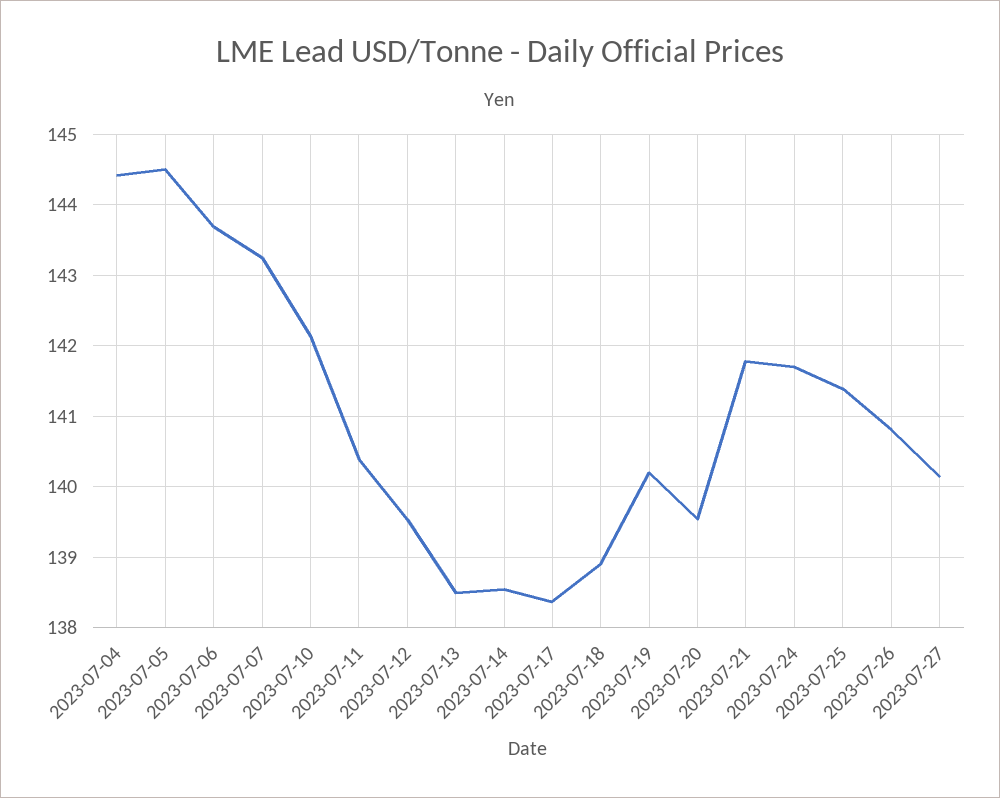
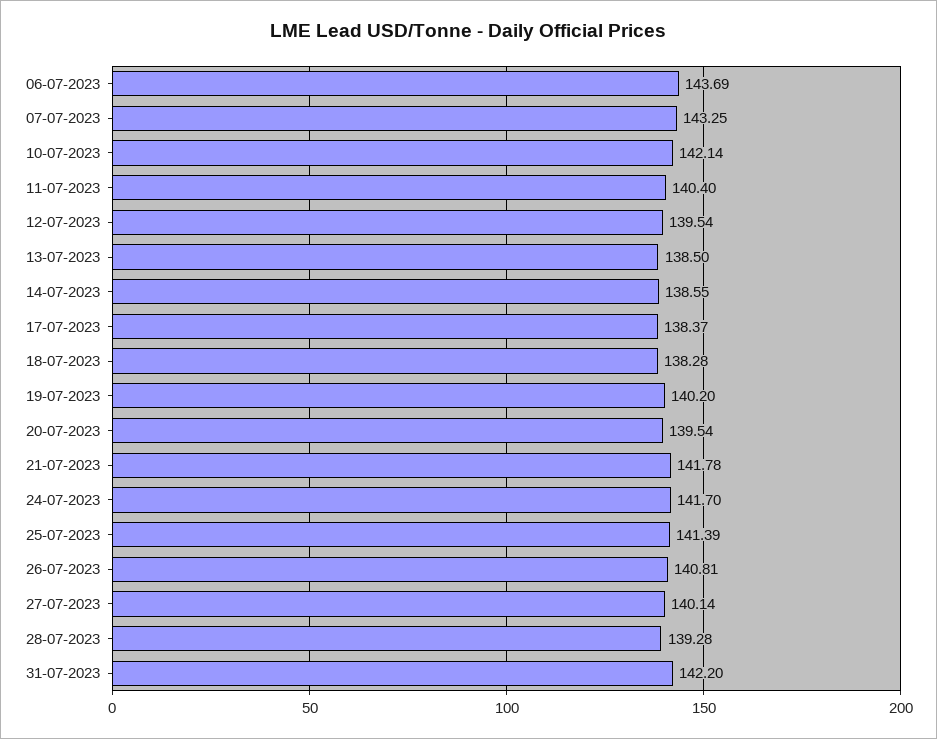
2023-07-04: 144.4 -> none
2023-07-05: 144.5 -> none
2023-07-18: 138.9 -> 138.28
28-07-2023: none -> 139.28
31-07-2023: none -> 142.2

